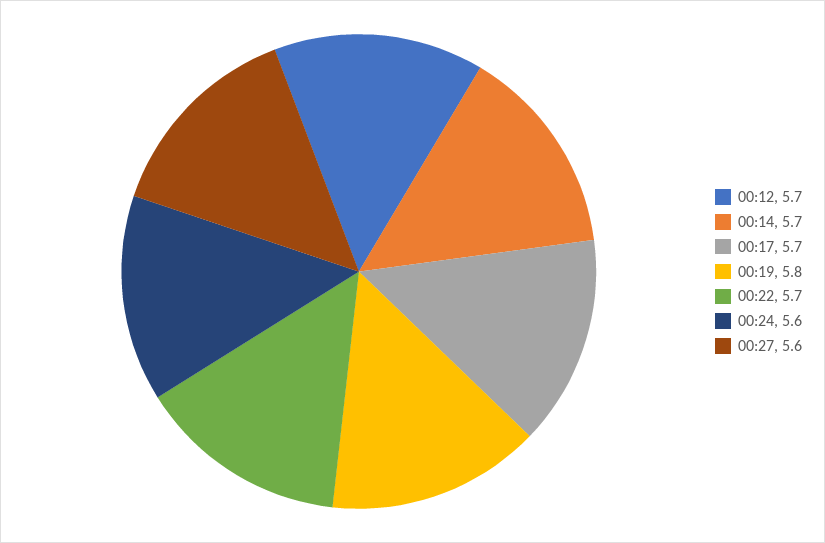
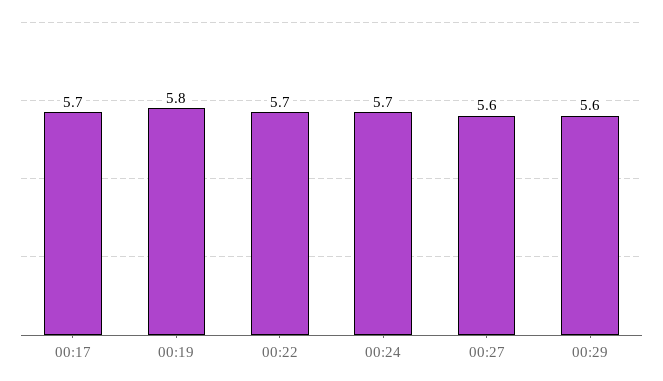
00:12: 5.7 -> none
00:14: 5.7 -> none
00:24: 5.6 -> 5.7
00:29: none -> 5.6

